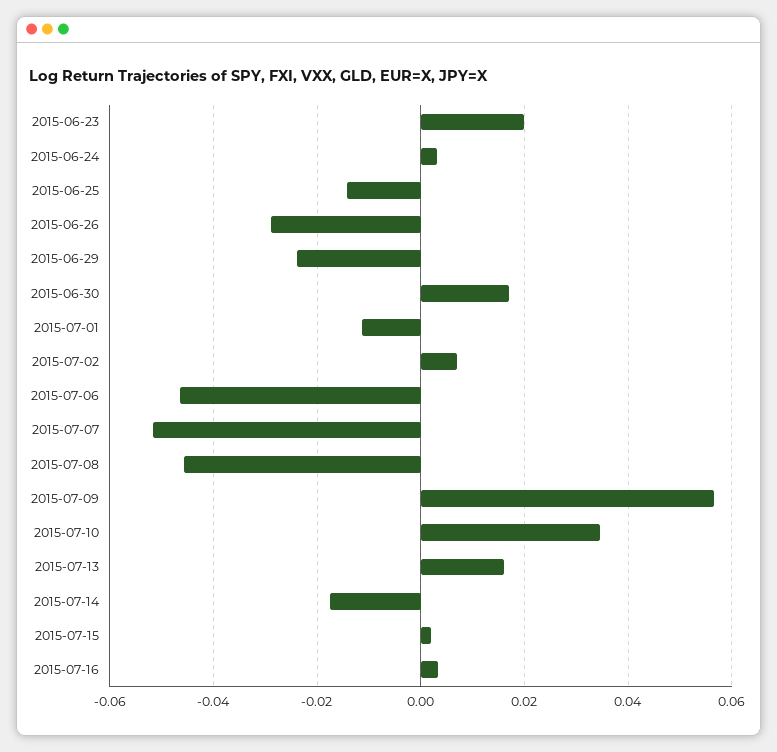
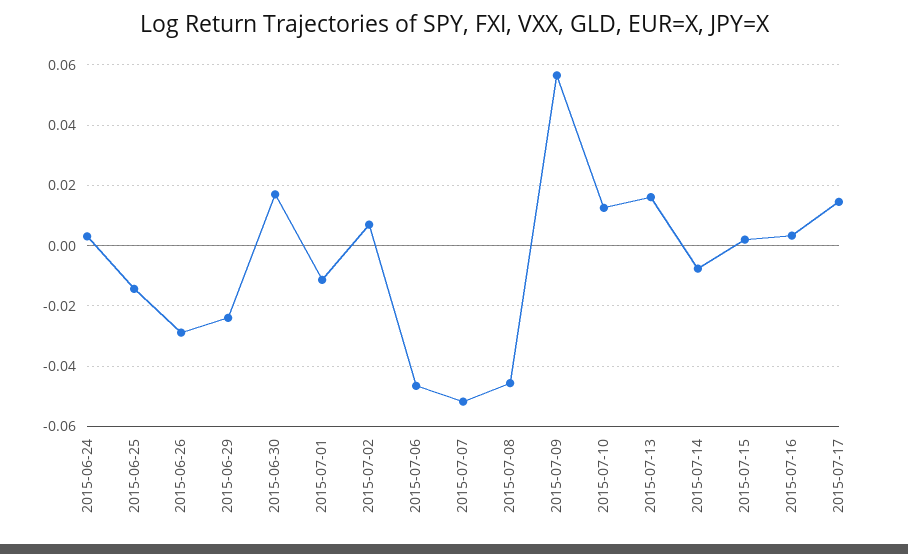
2015-06-23: 0.02 -> none
2015-07-10: 0.034 -> 0.012
2015-07-14: -0.018 -> -0.008
2015-07-17: none -> 0.014

